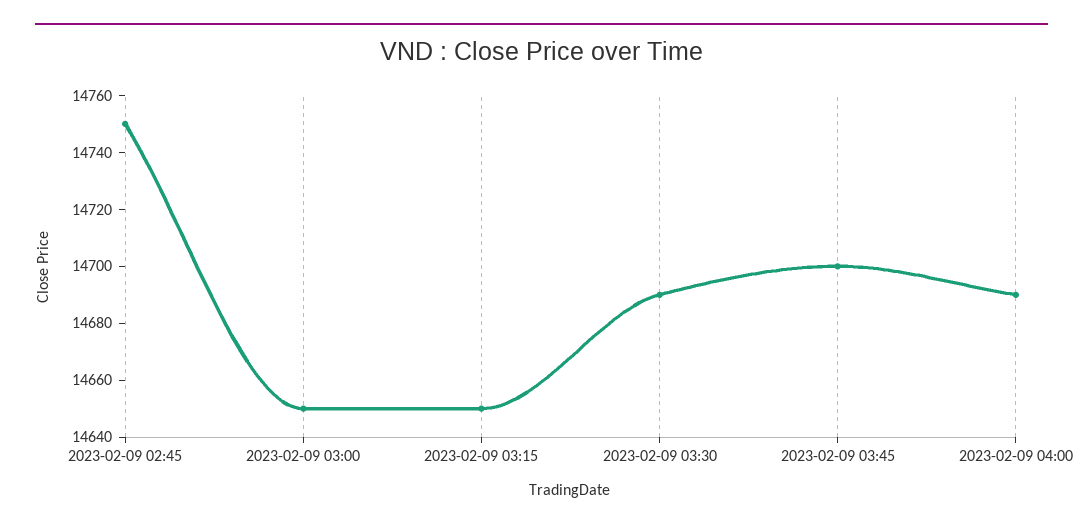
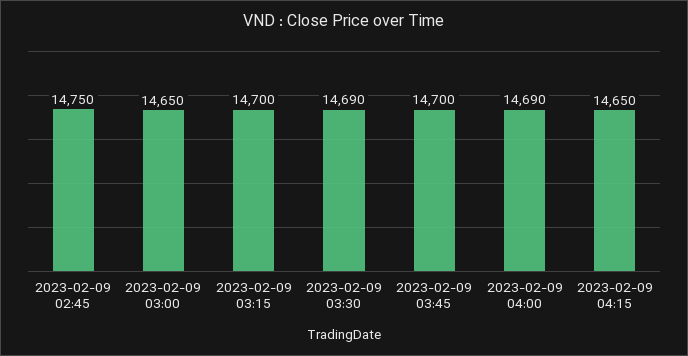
2023-02-09 03:15: 14650 -> 14700
2023-02-09 04:15: none -> 14650

